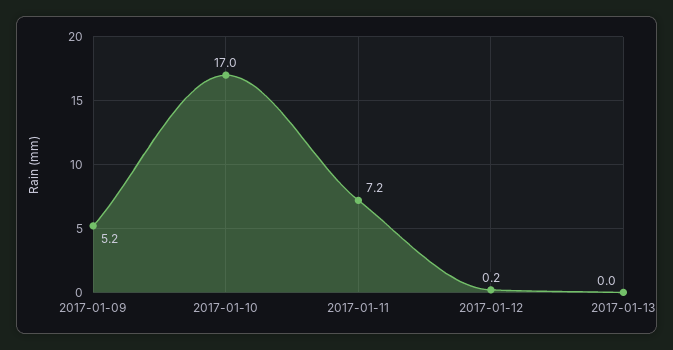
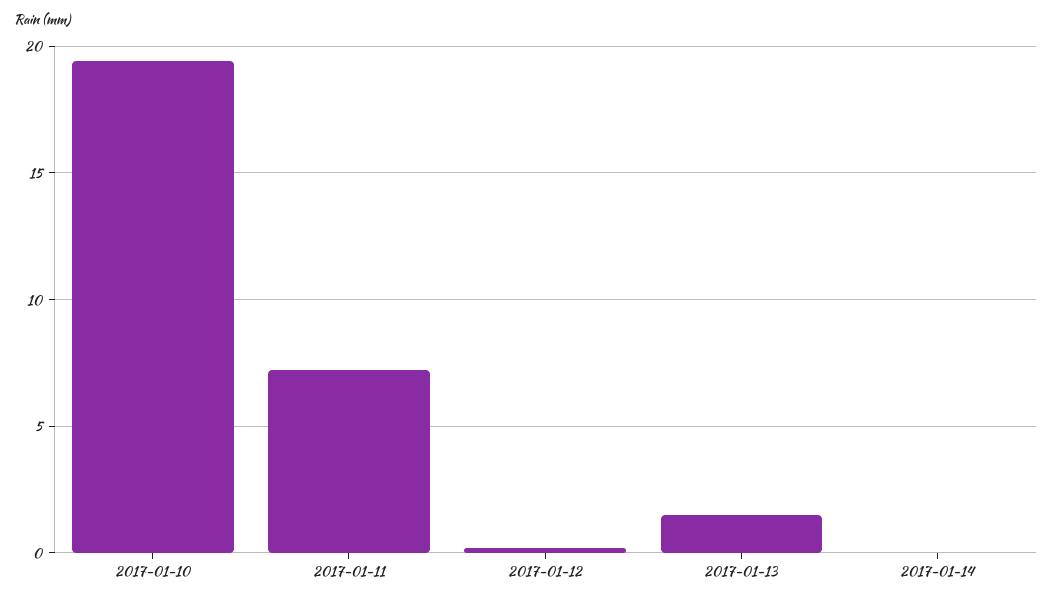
2017-01-09: 5.2 -> none
2017-01-10: 17 -> 19.5
2017-01-13: 0 -> 1.5
2017-01-14: none -> 0

